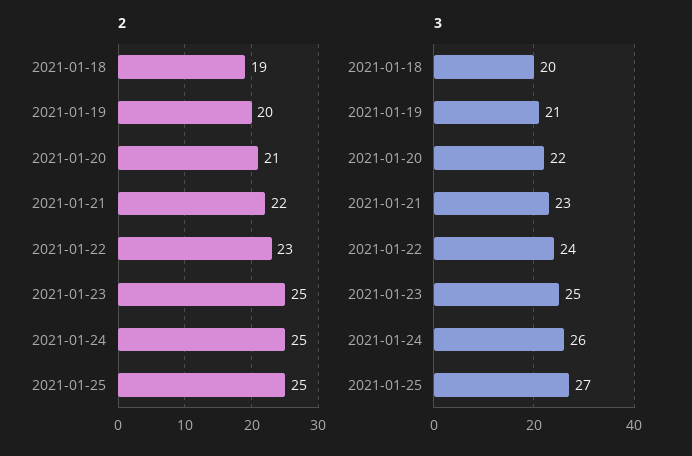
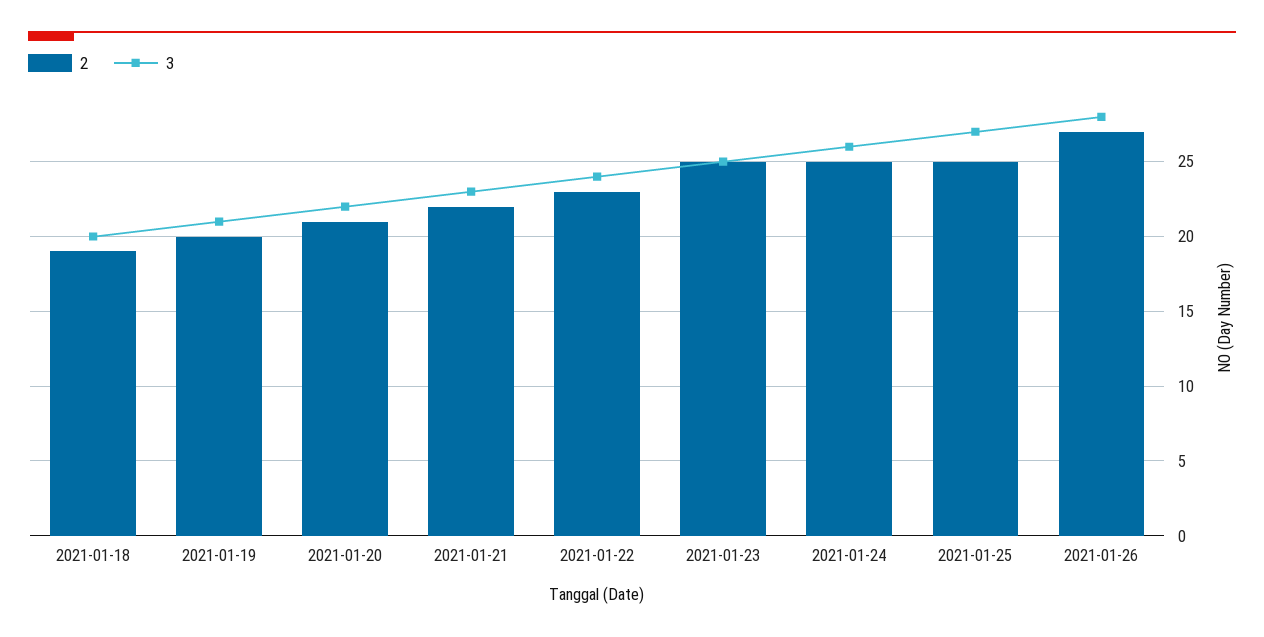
2, 2021-01-26: none -> 27
3, 2021-01-26: none -> 28

